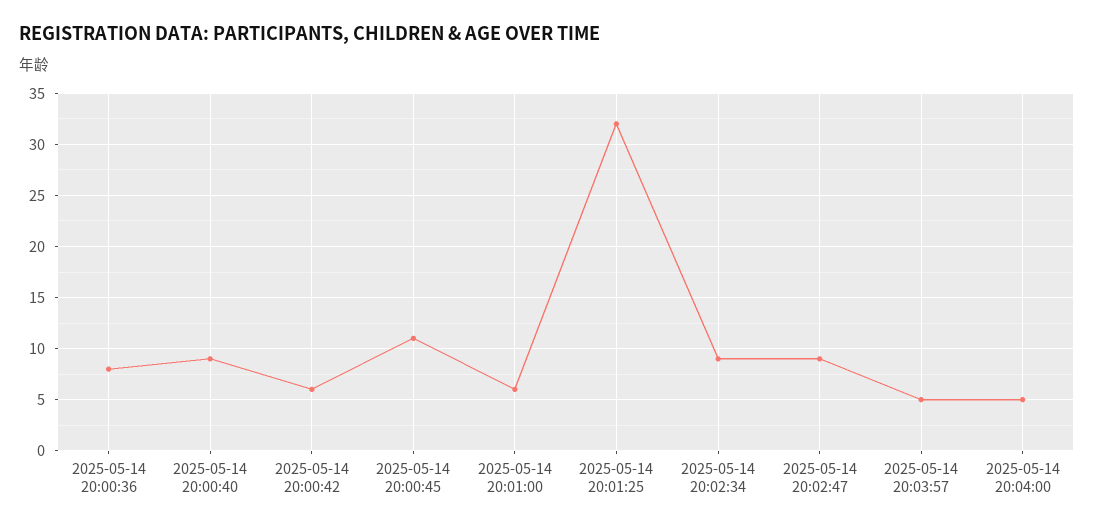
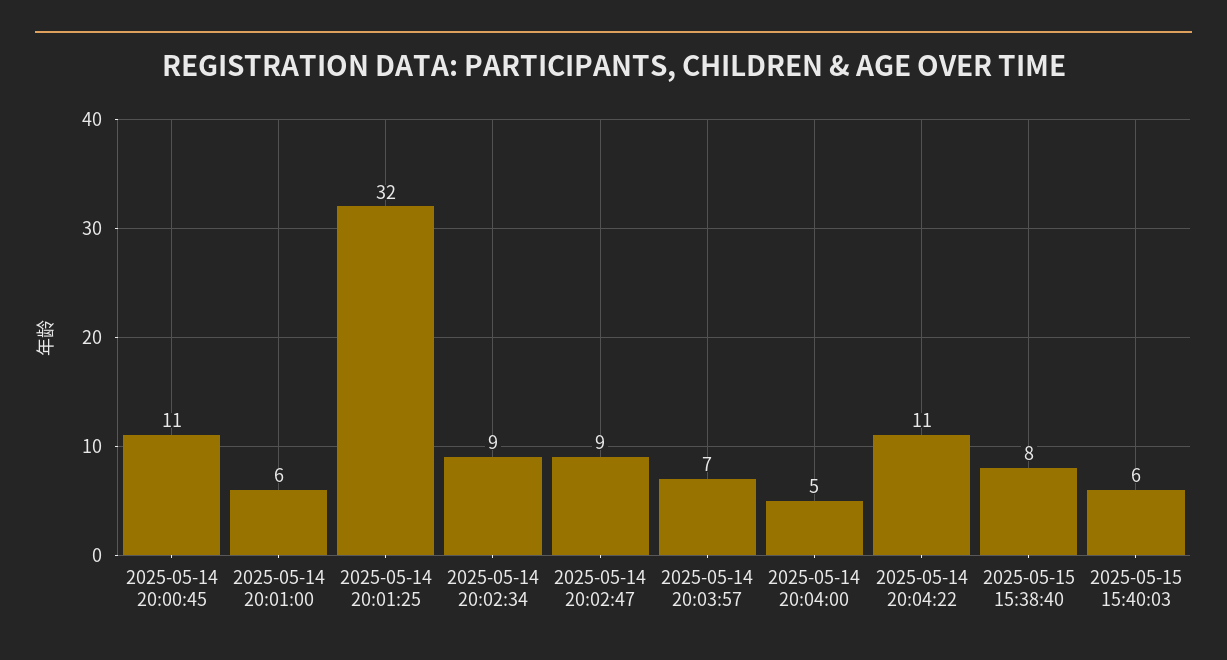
2025-05-14 20:00:36: 8 -> none
2025-05-14 20:00:40: 9 -> none
2025-05-14 20:00:42: 6 -> none
2025-05-14 20:03:57: 5 -> 7
2025-05-14 20:04:22: none -> 11
2025-05-15 15:38:40: none -> 8
2025-05-15 15:40:03: none -> 6

